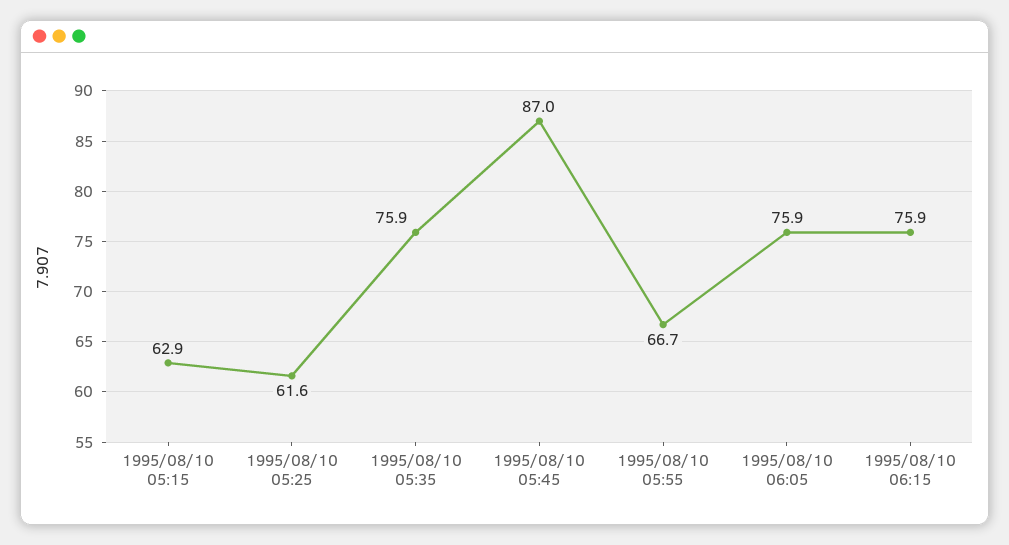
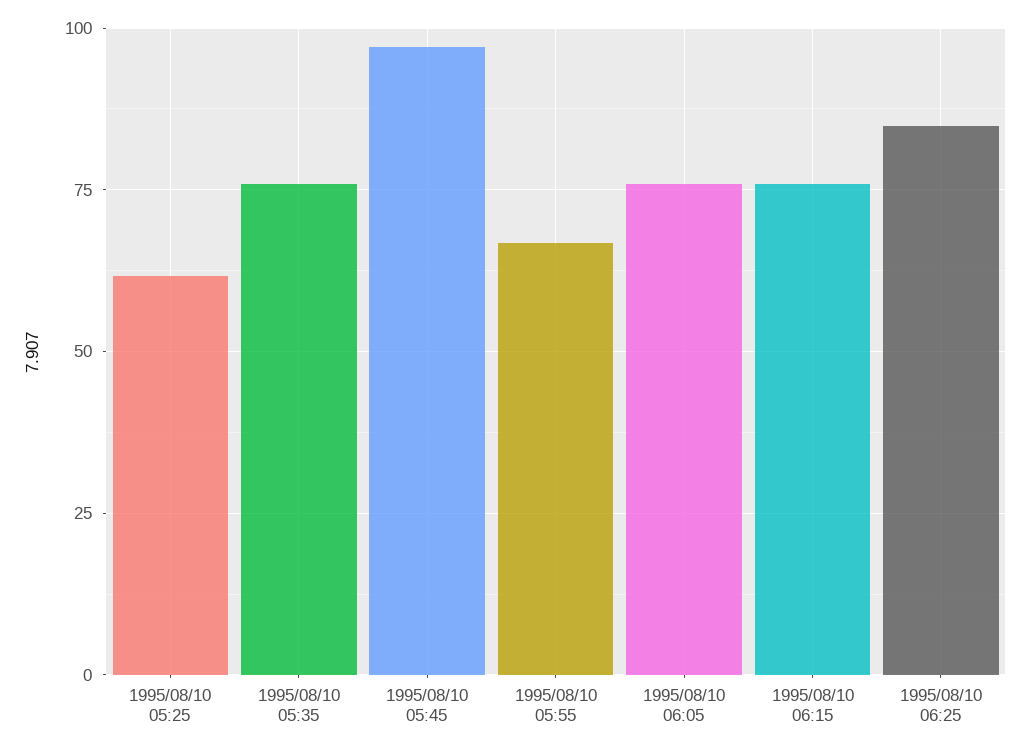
1995/08/10 05:15: 62.9 -> none
1995/08/10 05:45: 87 -> 97.5
1995/08/10 06:25: none -> 85

